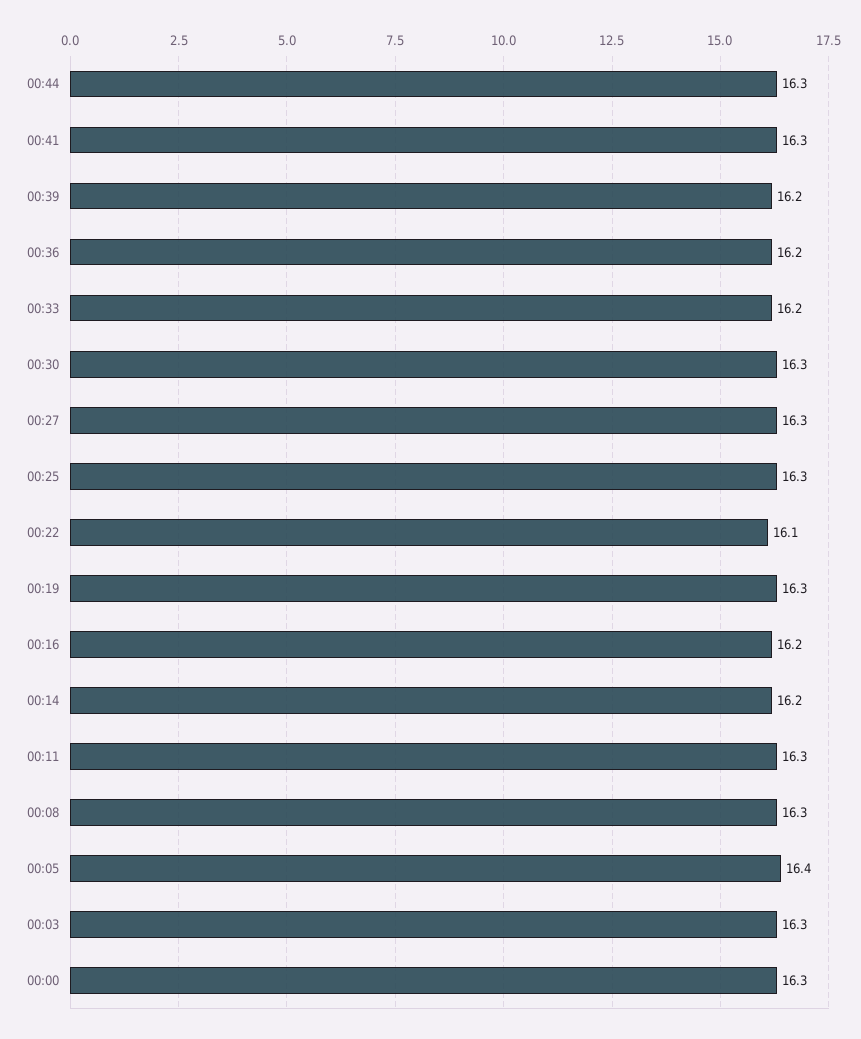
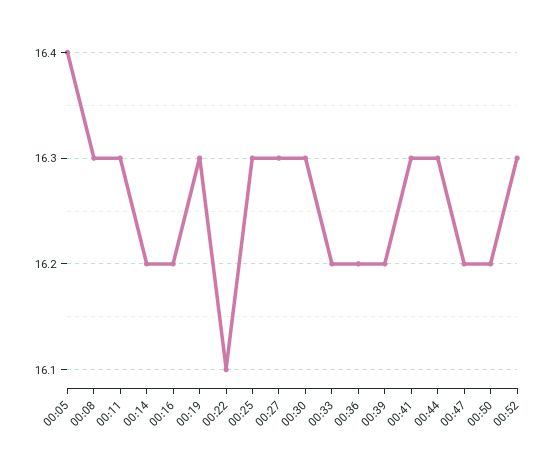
00:03: 16.3 -> none
00:00: 16.3 -> none
00:47: none -> 16.2
00:50: none -> 16.2
00:52: none -> 16.3

